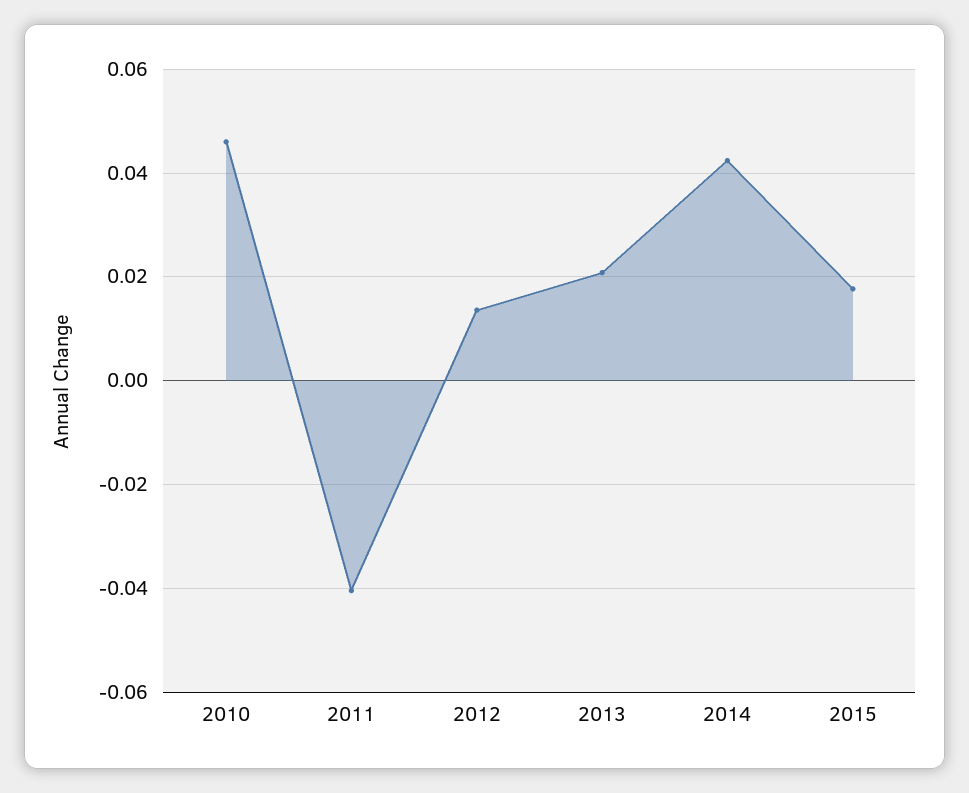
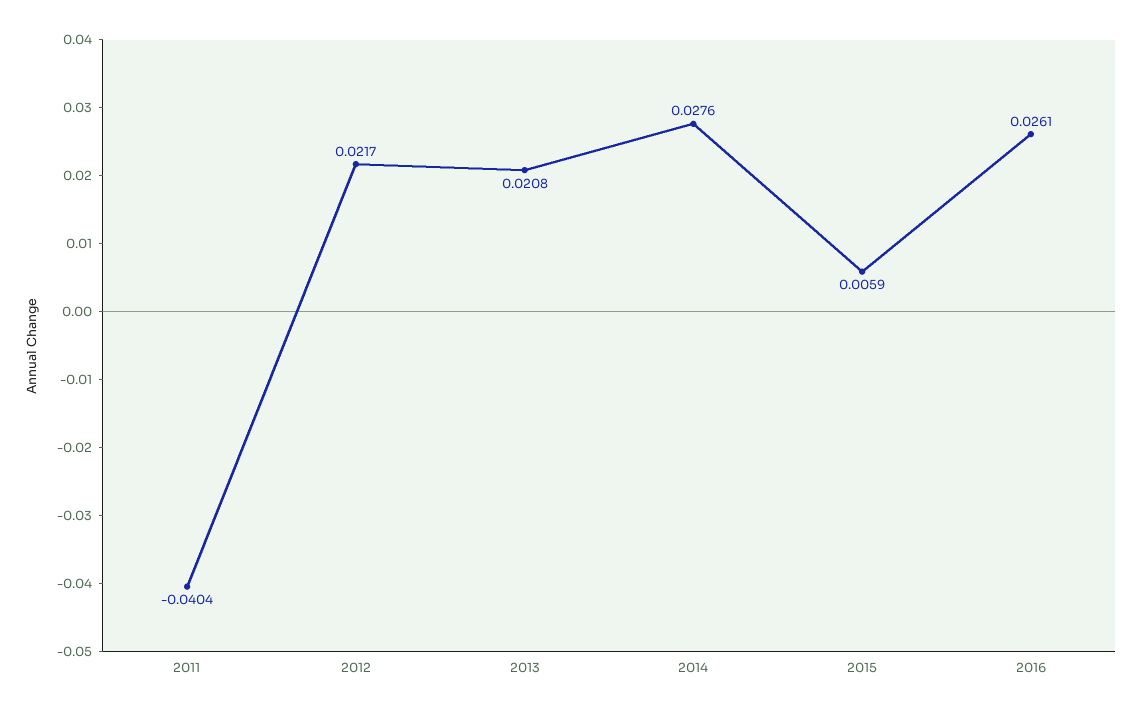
2010: 0.046 -> none
2012: 0.014 -> 0.0217
2014: 0.042 -> 0.0276
2015: 0.018 -> 0.0059
2016: none -> 0.0261

